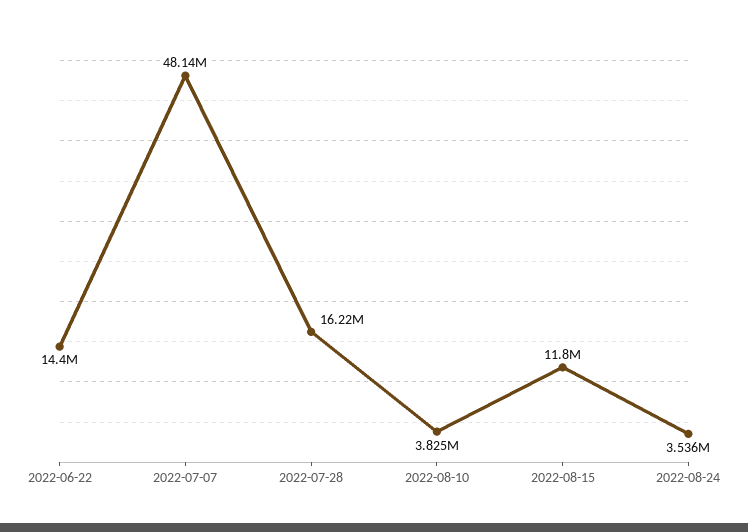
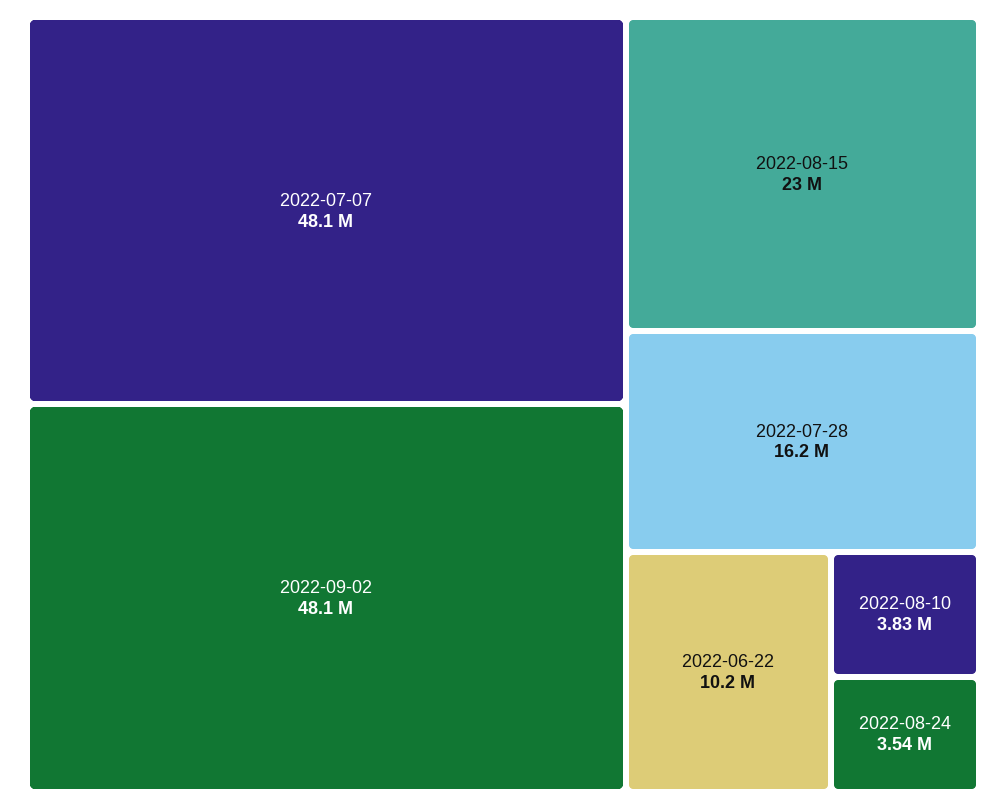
2022-06-22: 14400000 -> 10200000
2022-08-15: 11800000 -> 23000000
2022-09-02: none -> 48100000

